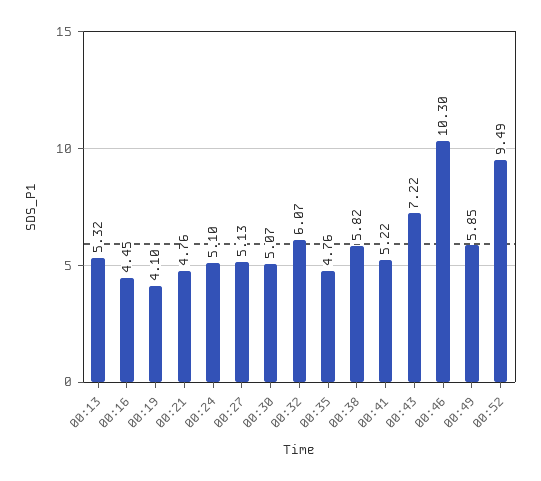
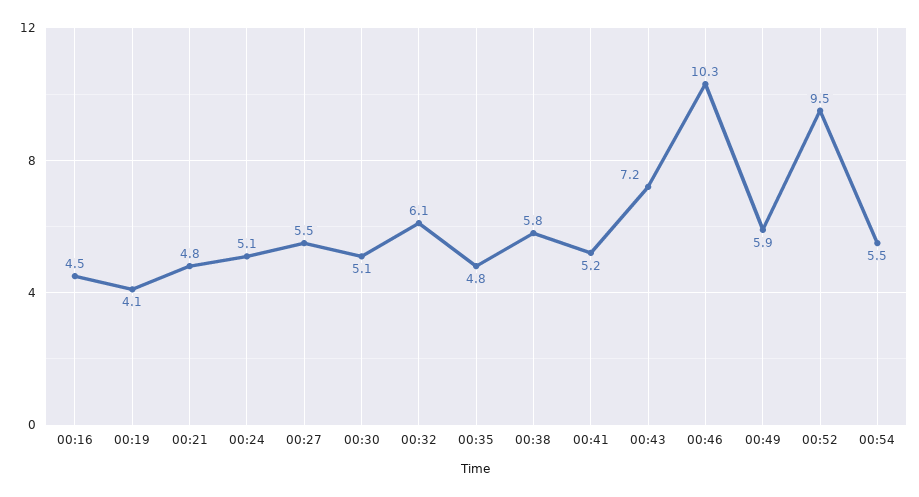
00:13: 5.32 -> none
00:27: 5.13 -> 5.5
00:54: none -> 5.5

